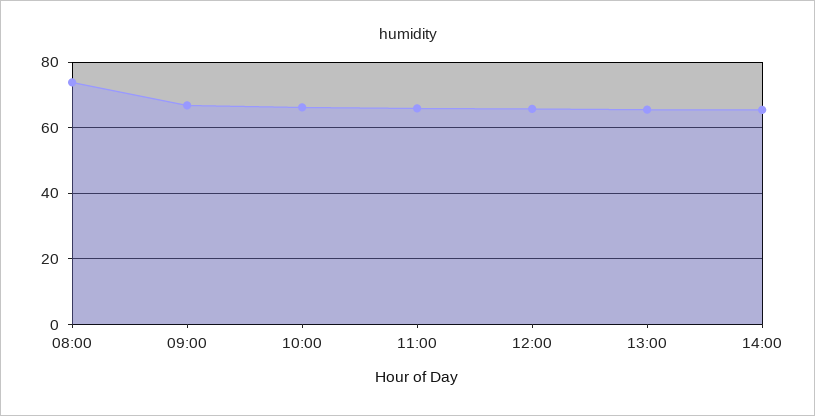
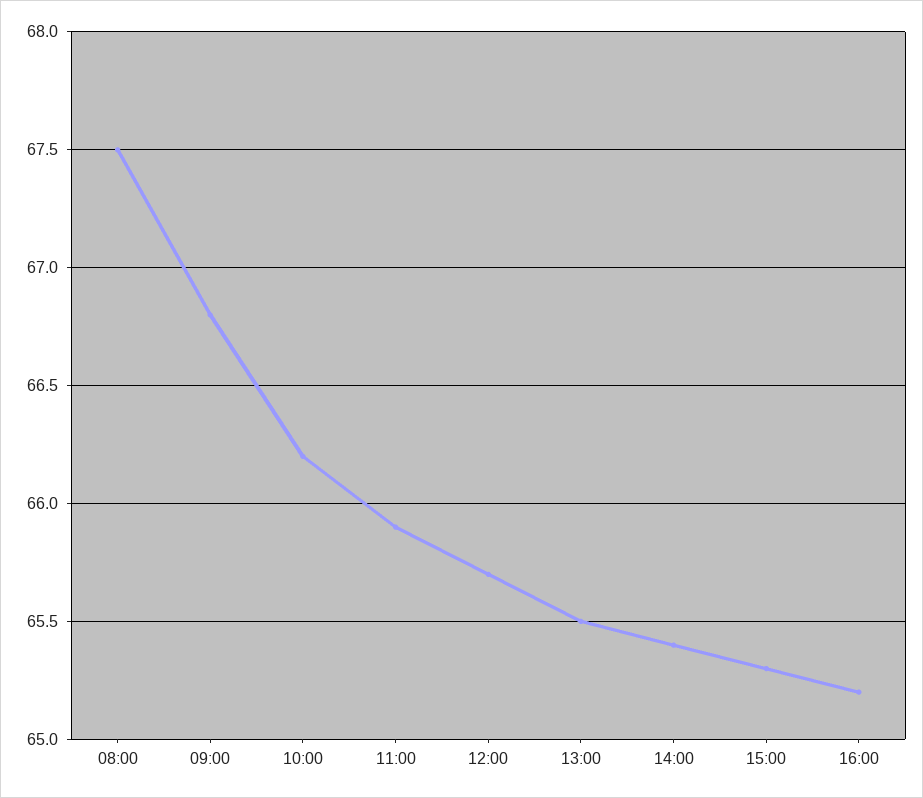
08:00: 74 -> 67.5
15:00: none -> 65.3
16:00: none -> 65.2

